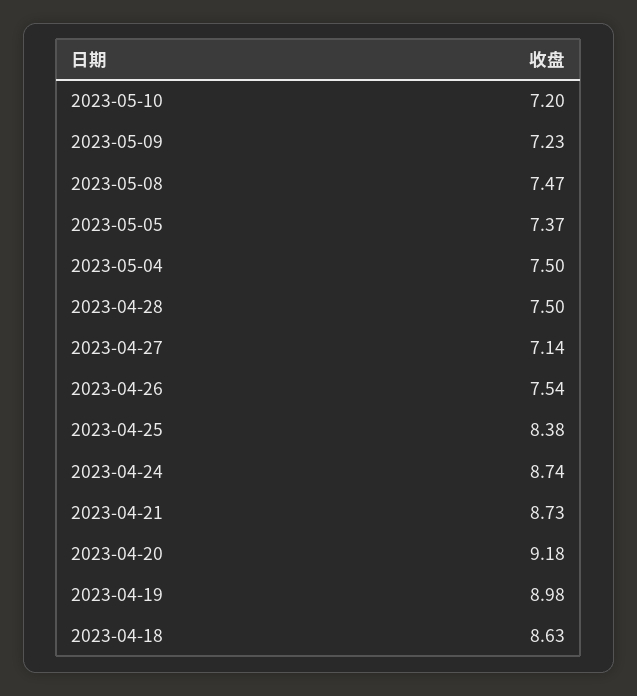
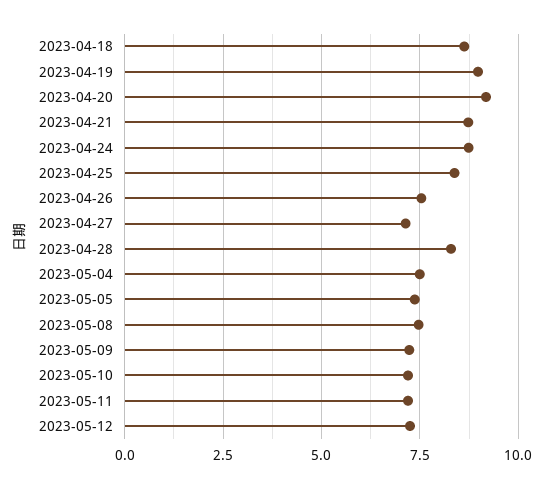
2023-04-28: 7.5 -> 8.25
2023-05-11: none -> 7.25
2023-05-12: none -> 7.25

